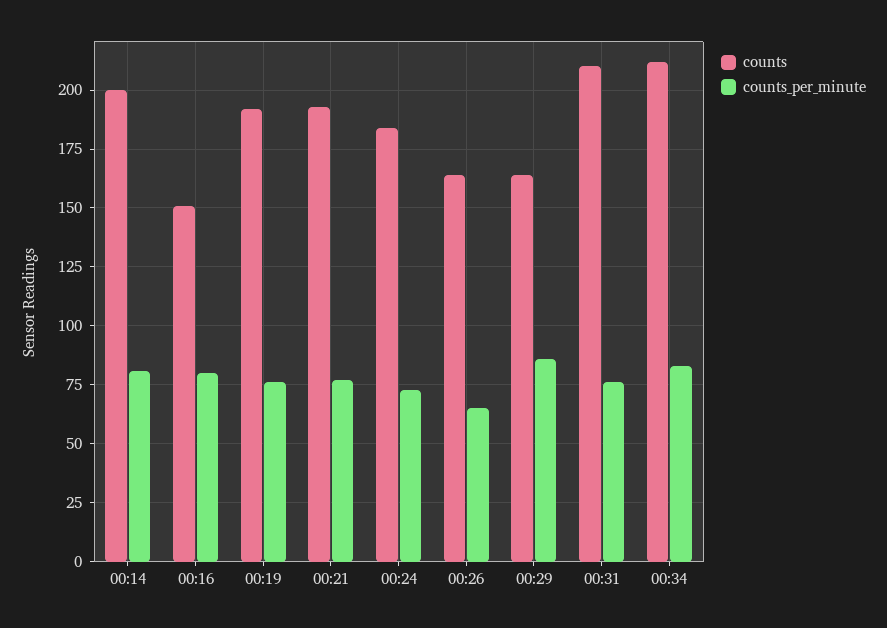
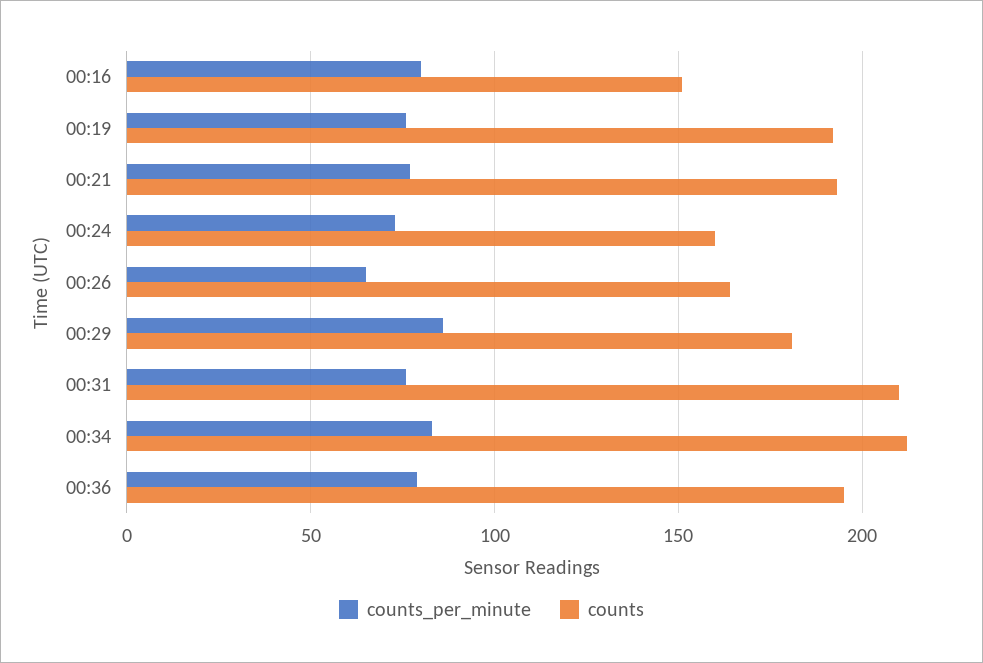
counts, 00:14: 200 -> none
counts_per_minute, 00:14: 80 -> none
counts, 00:24: 185 -> 160
counts, 00:29: 165 -> 180
counts_per_minute, 00:36: none -> 80
counts, 00:36: none -> 195

